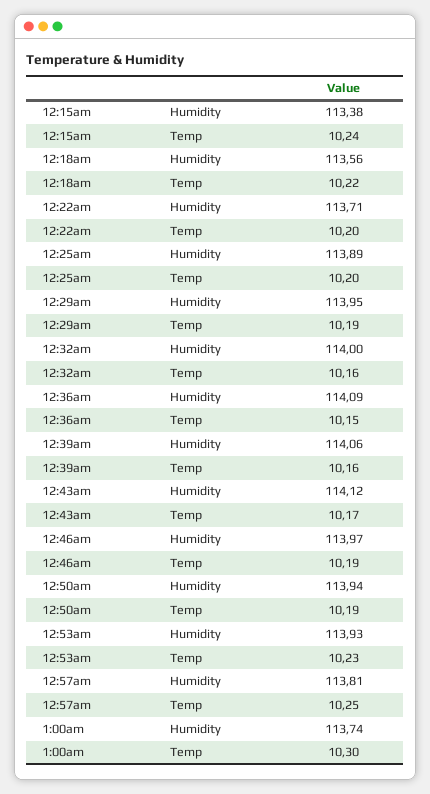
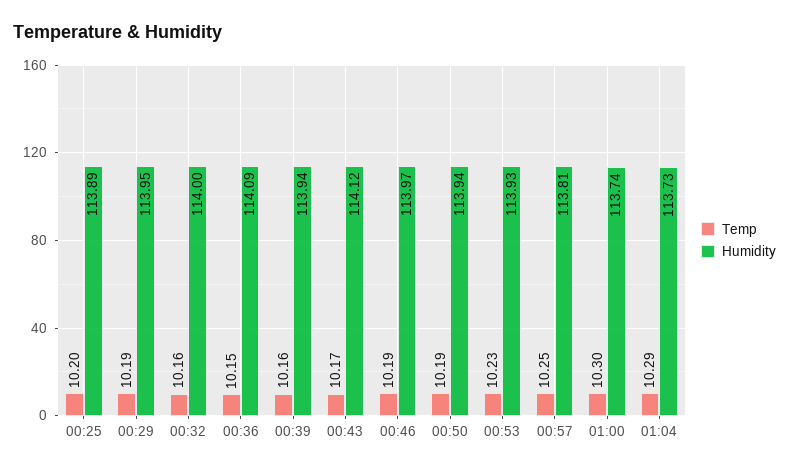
Humidity, 12:15am: 113.38 -> none
Temp, 12:15am: 10.24 -> none
Humidity, 12:18am: 113.56 -> none
Temp, 12:18am: 10.22 -> none
Humidity, 12:22am: 113.71 -> none
Temp, 12:22am: 10.2 -> none
Humidity, 12:39am: 114.06 -> 113.94
Temp, 01:04: none -> 10.29
Humidity, 01:04: none -> 113.73

